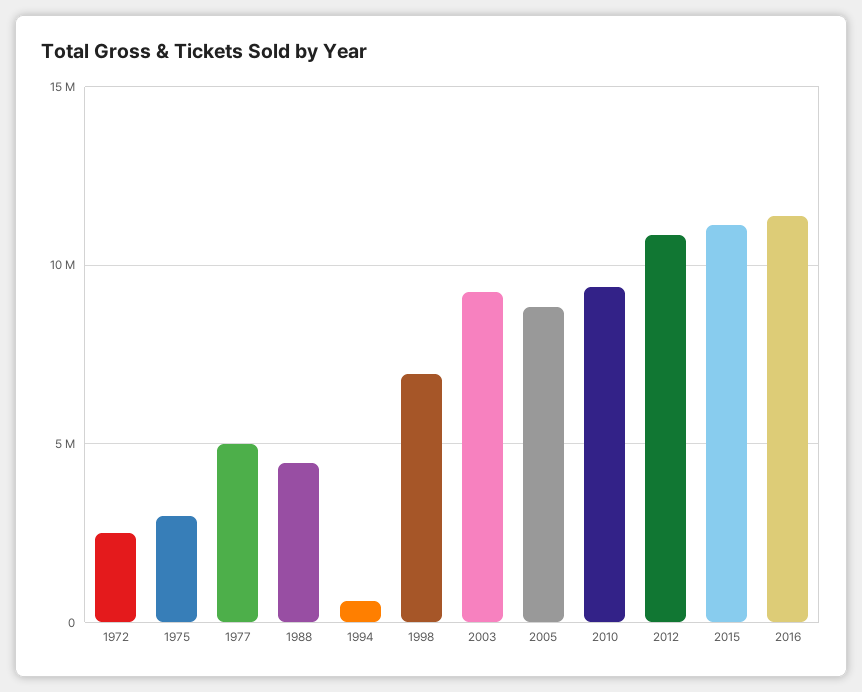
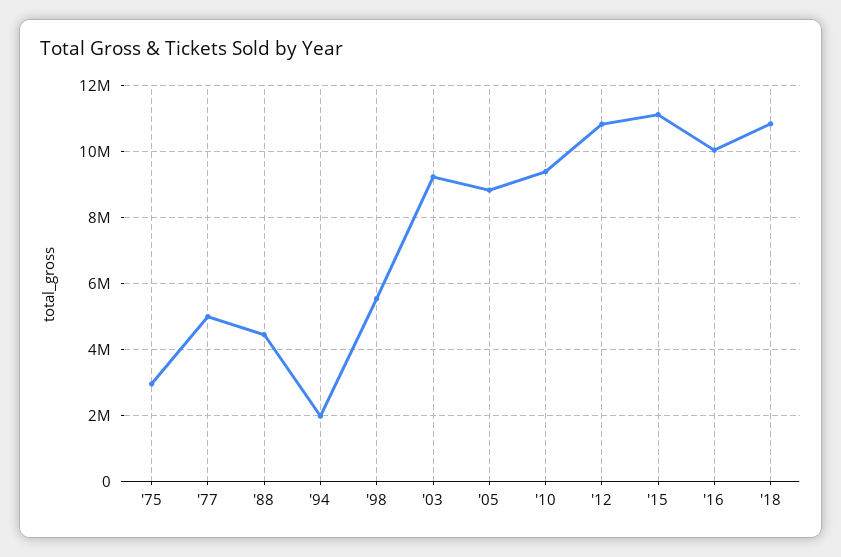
1972: 2500000 -> none
1994: 500000 -> 2000000
1998: 7000000 -> 5600000
2016: 11500000 -> 10000000
'18: none -> 10800000

